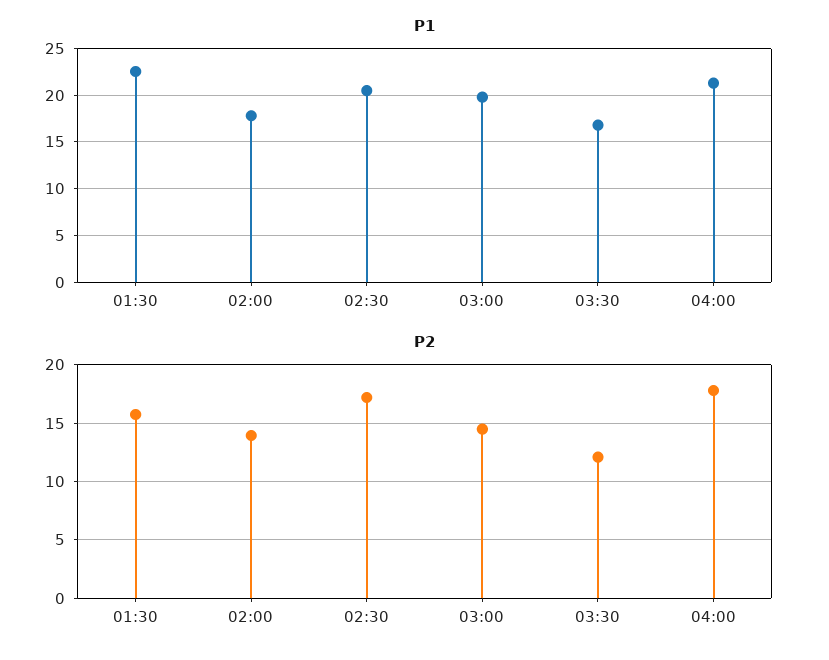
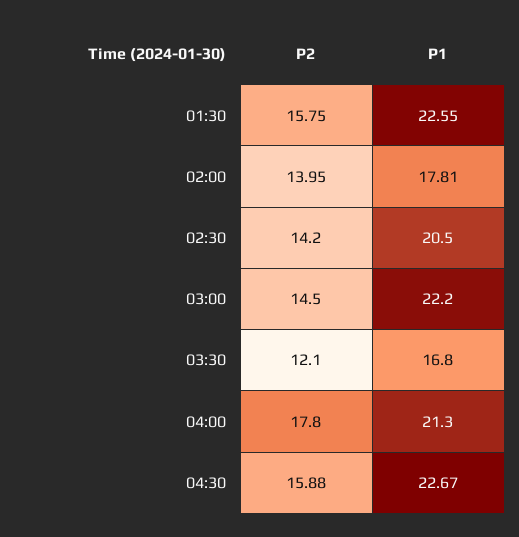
P1, 03:00: 20 -> 22.2
P2, 02:30: 17 -> 14.2
P2, 04:30: none -> 15.88
P1, 04:30: none -> 22.67

